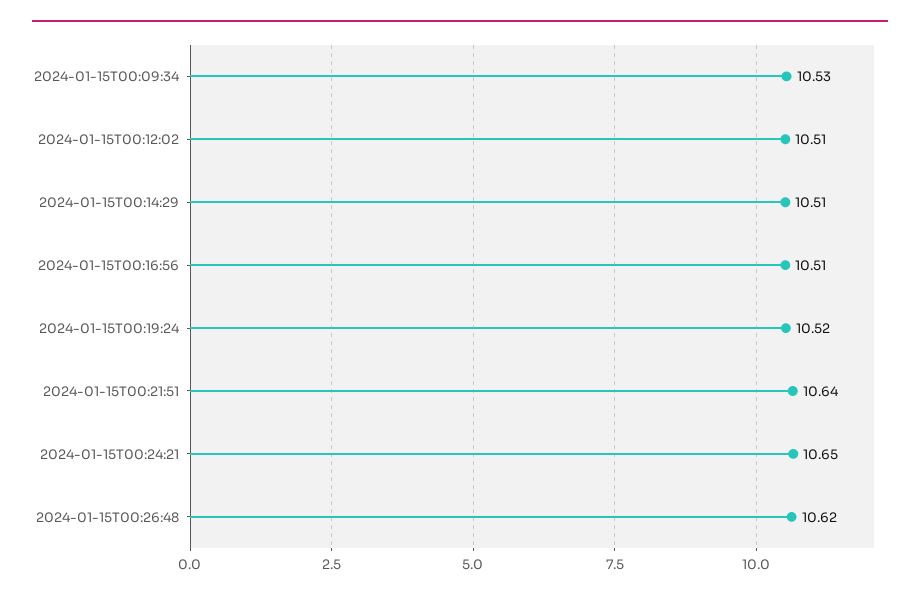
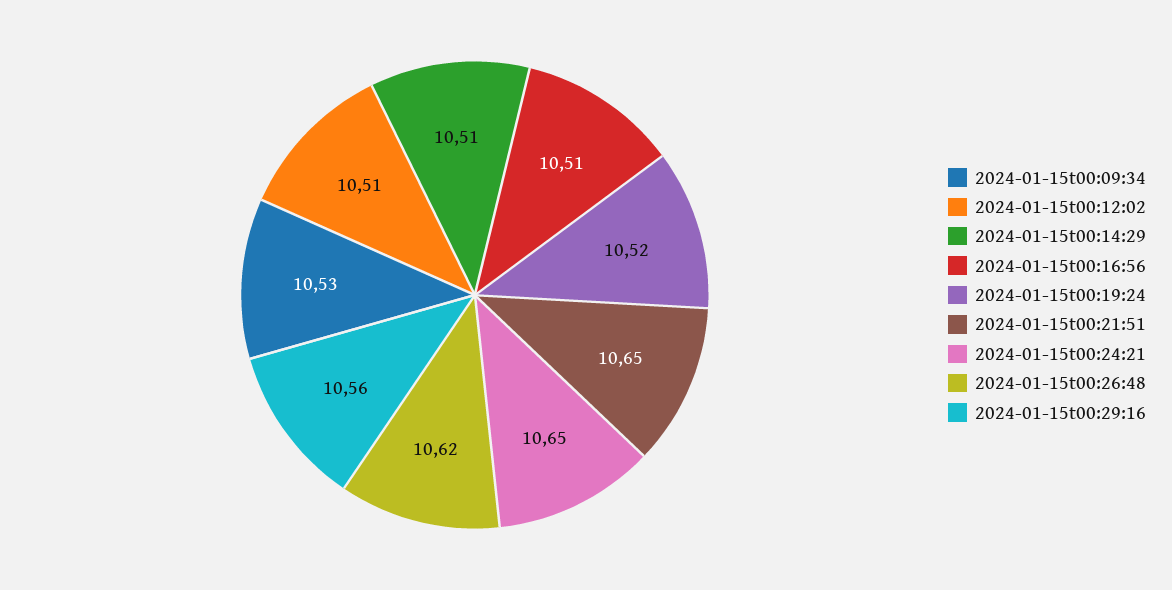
2024-01-15T00:21:51: 10.64 -> 10.65
2024-01-15t00:29:16: none -> 10.56

